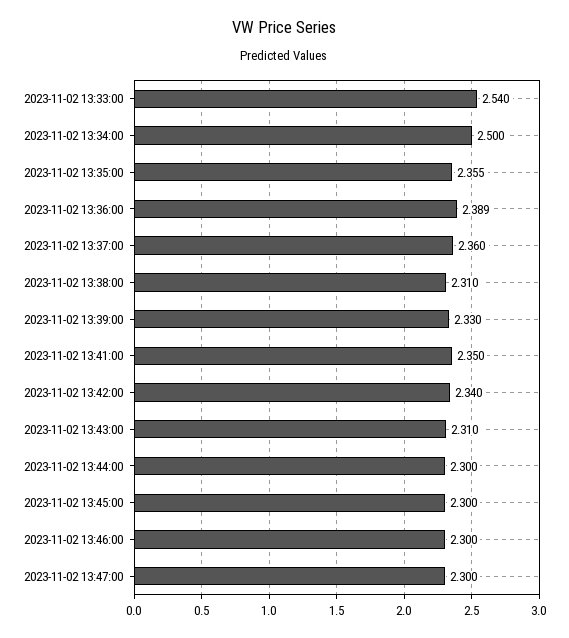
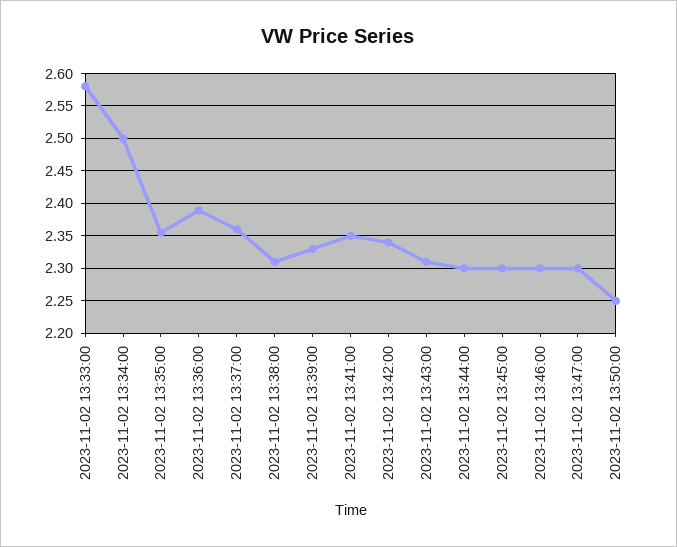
2023-11-02 13:33:00: 2.54 -> 2.58
2023-11-02 13:50:00: none -> 2.25

